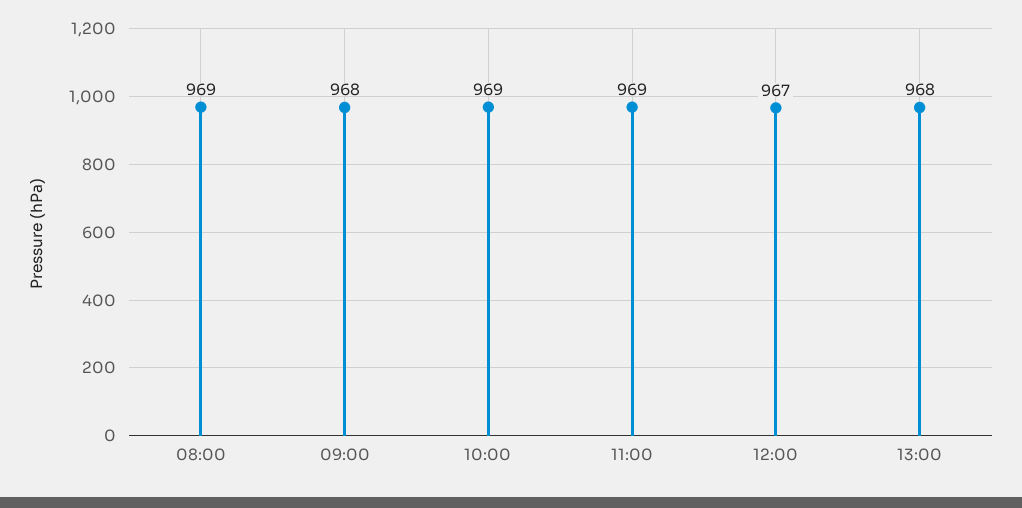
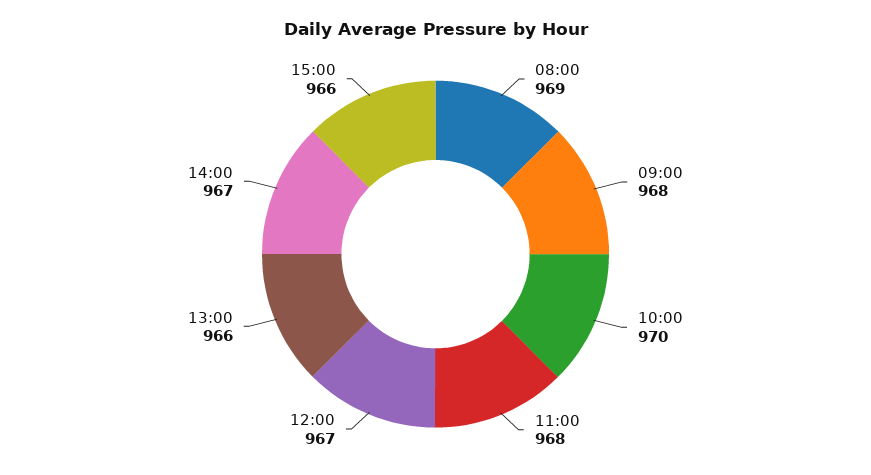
10:00: 969 -> 970
11:00: 969 -> 968
13:00: 968 -> 966
14:00: none -> 967
15:00: none -> 966

